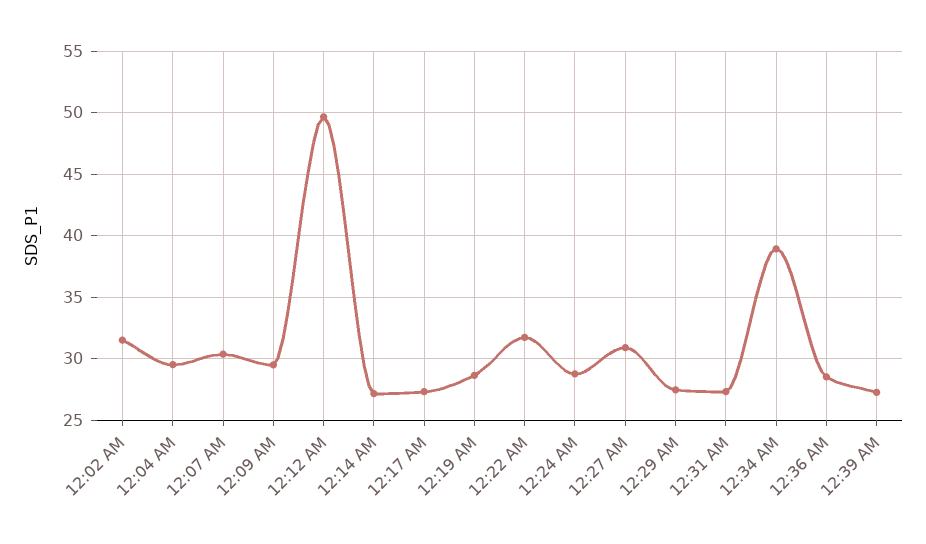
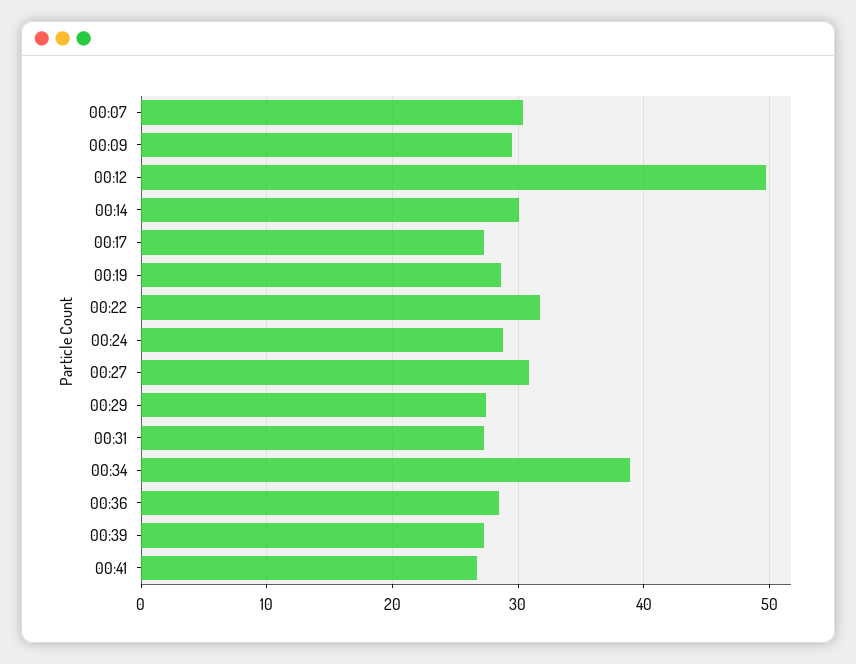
12:02 AM: 31.5 -> none
12:04 AM: 29.5 -> none
12:14 AM: 27 -> 30
00:41: none -> 27

